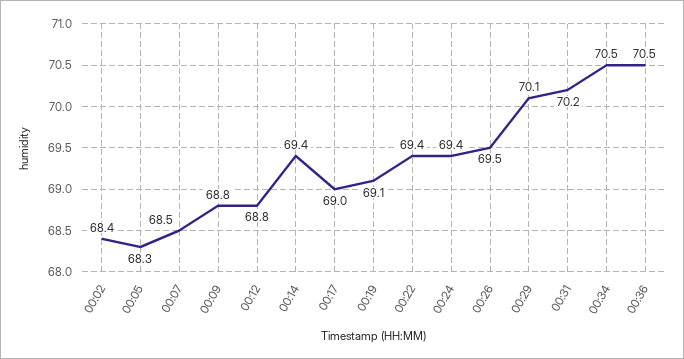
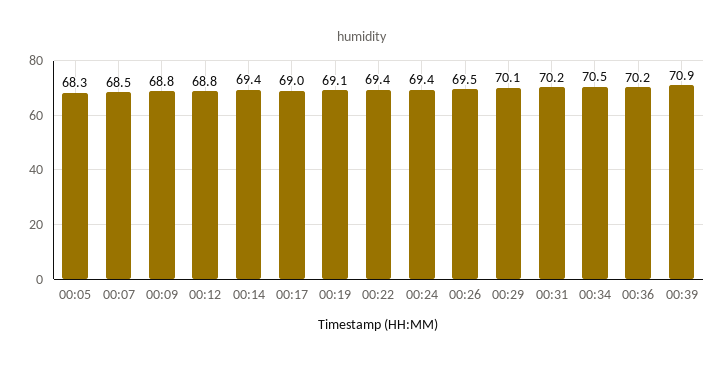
00:02: 68.4 -> none
00:36: 70.5 -> 70.2
00:39: none -> 70.9

